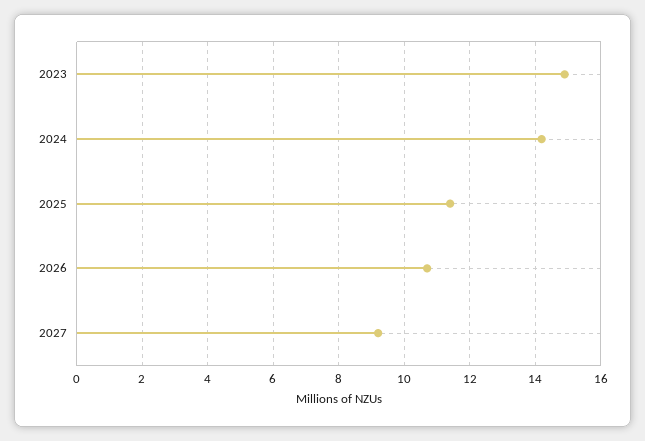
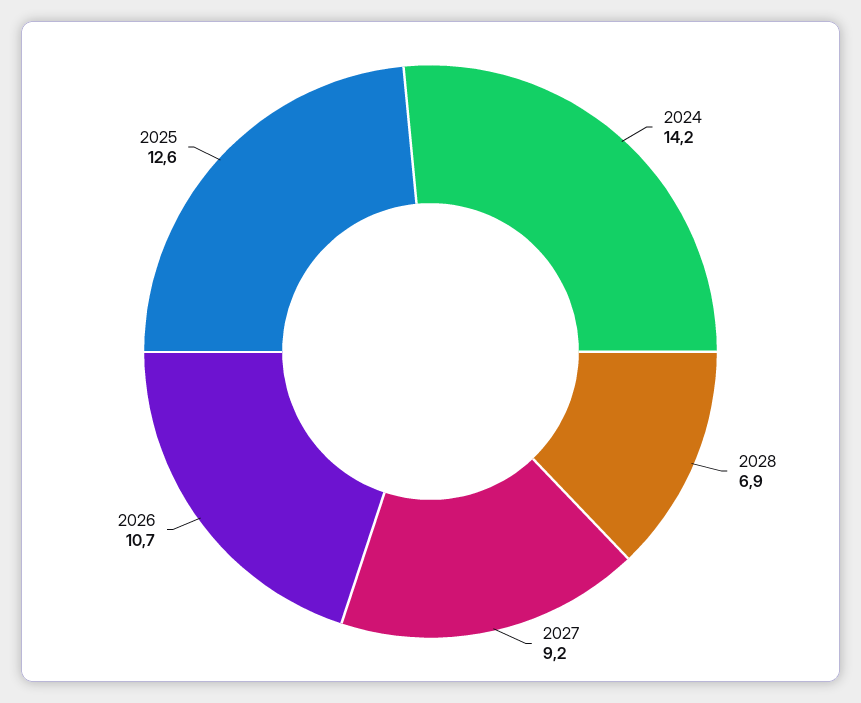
2023: 15 -> none
2025: 11.5 -> 12.6
2028: none -> 6.9

